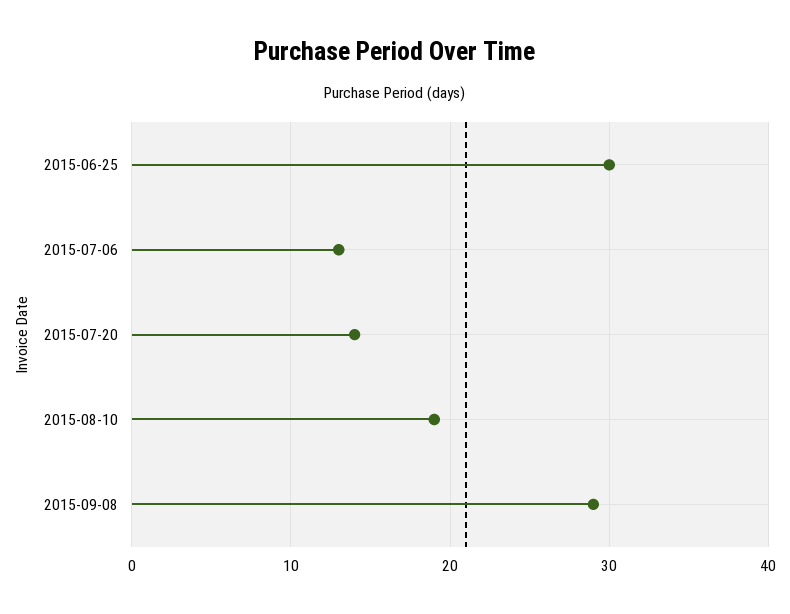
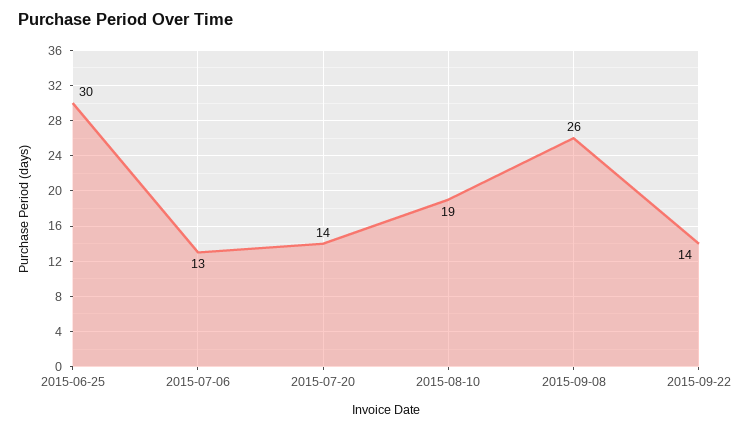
2015-09-08: 29 -> 26
2015-09-22: none -> 14

